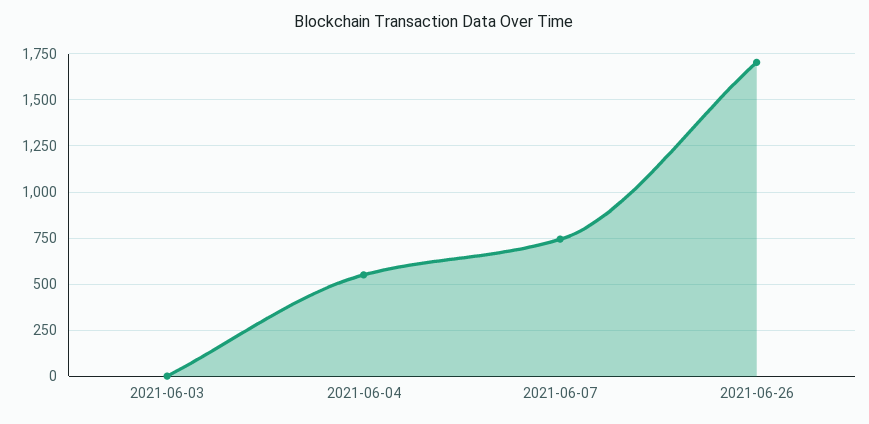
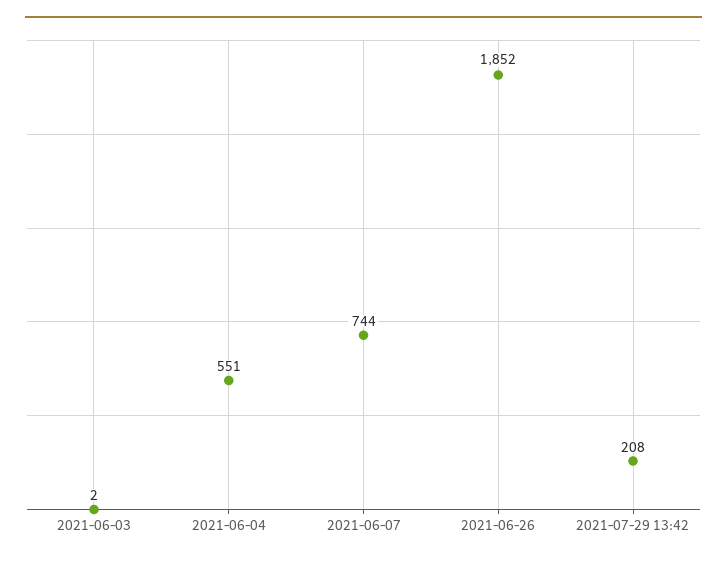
2021-06-26: 1700 -> 1852
2021-07-29 13:42: none -> 208

